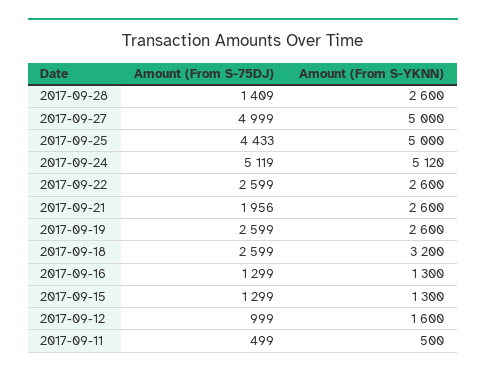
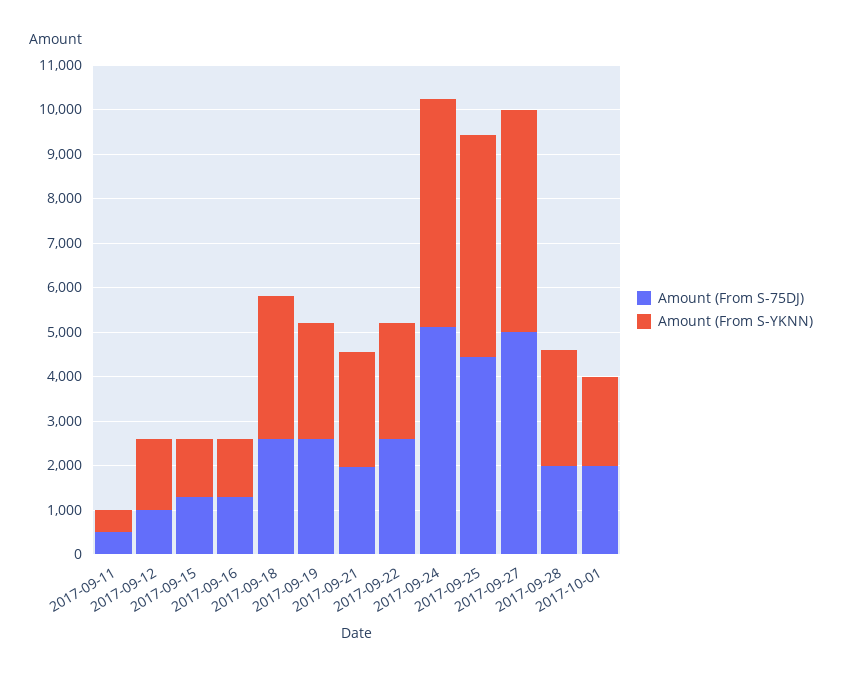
Amount (From S-75DJ), 2017-09-28: 1409 -> 2000
Amount (From S-75DJ), 2017-10-01: none -> 2000
Amount (From S-YKNN), 2017-10-01: none -> 2000

